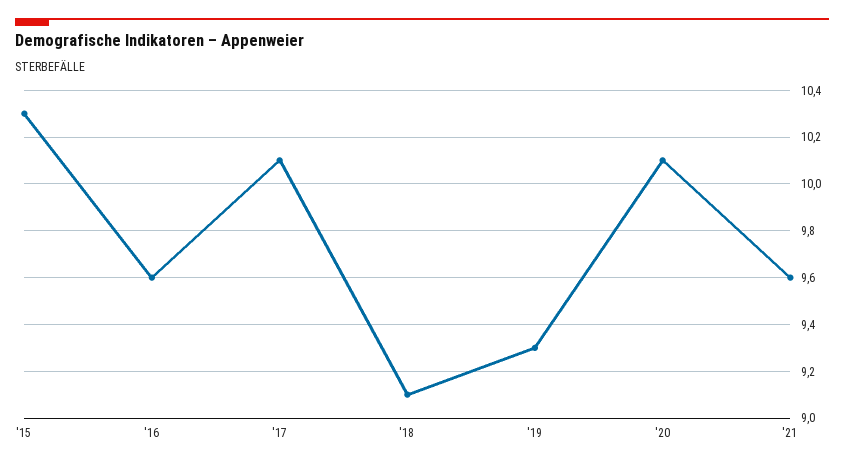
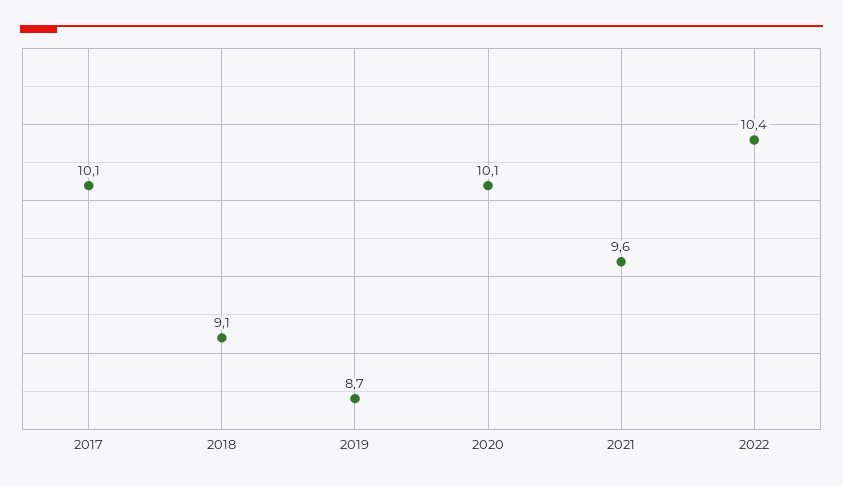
'15: 10.3 -> none
'16: 9.6 -> none
'19: 9.3 -> 8.7
2022: none -> 10.4

